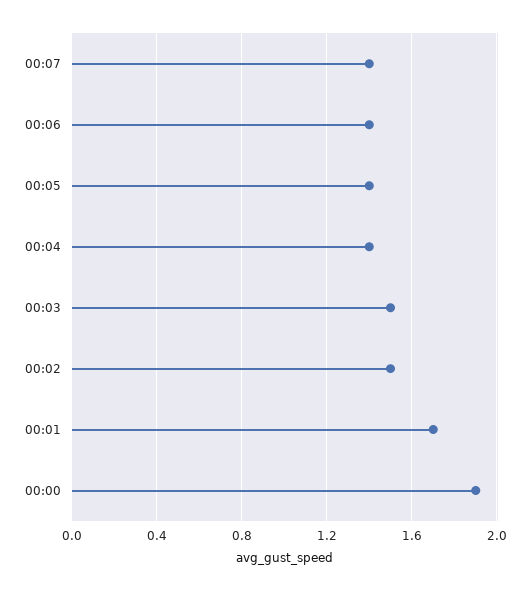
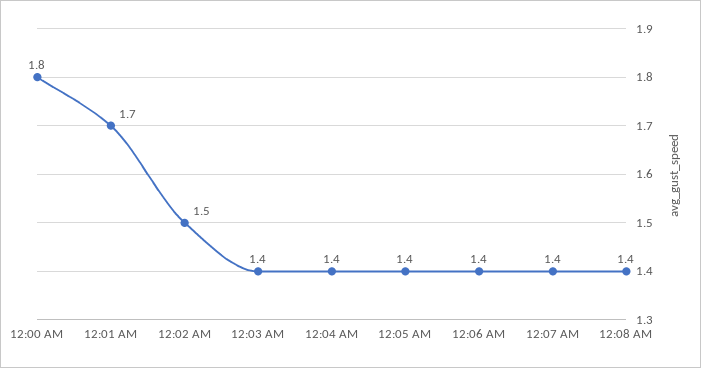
00:03: 1.5 -> 1.4
00:00: 1.9 -> 1.8
12:08 AM: none -> 1.4

